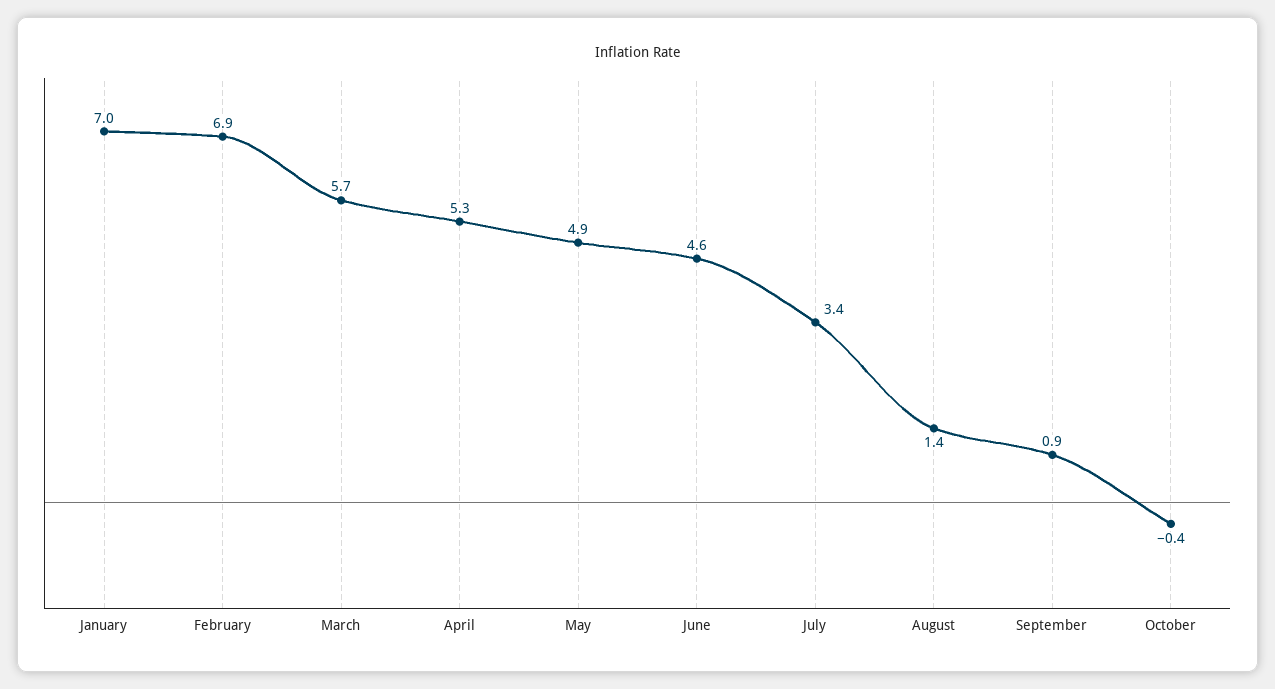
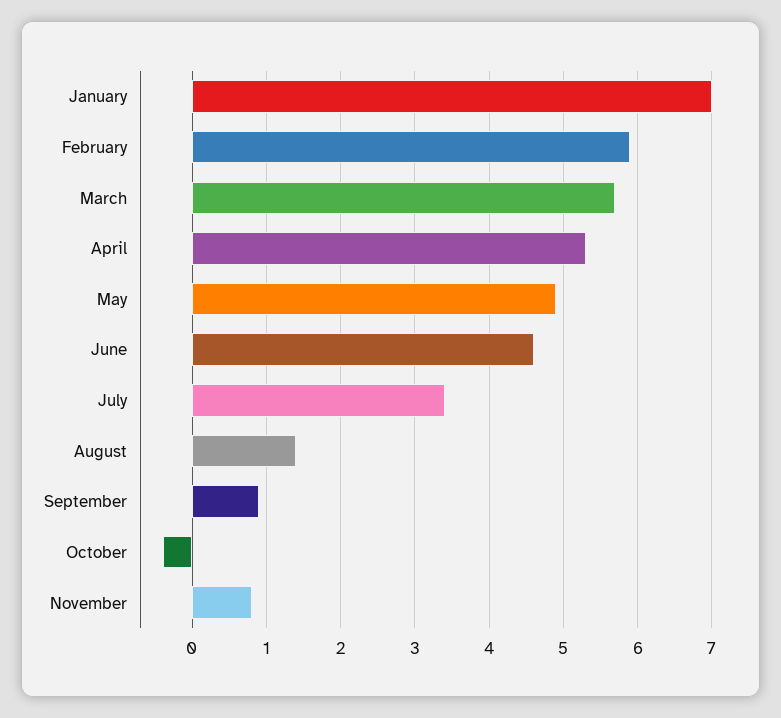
February: 6.9 -> 5.9
November: none -> 0.8

